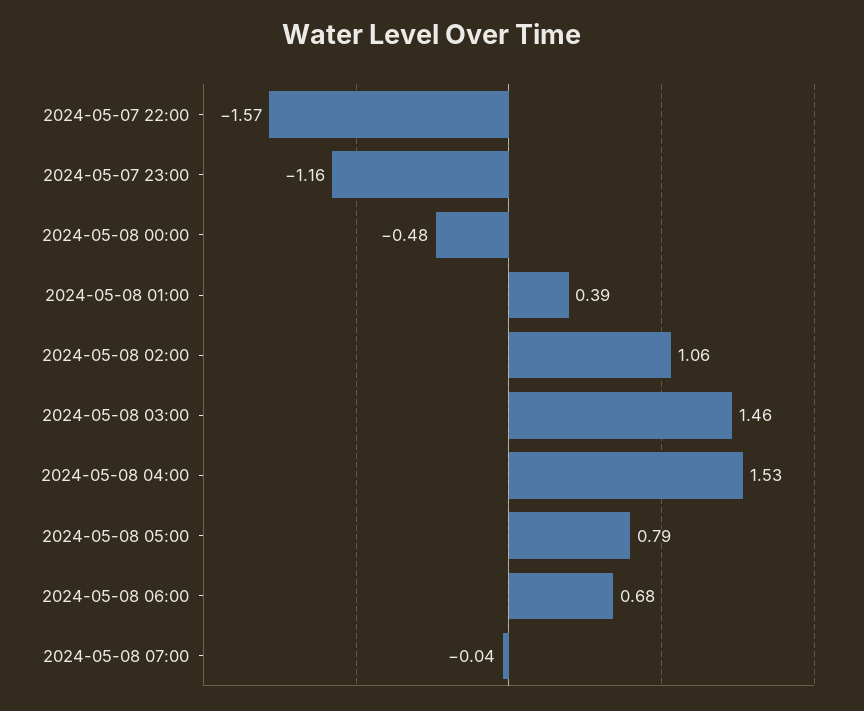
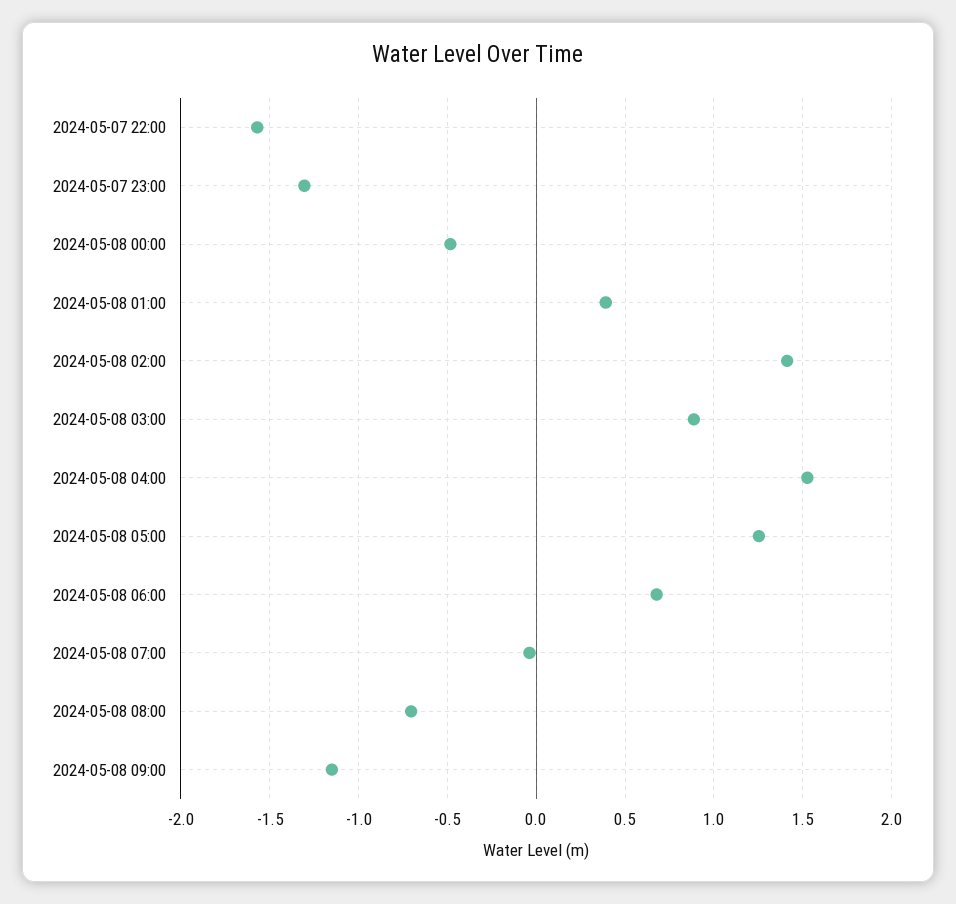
2024-05-07 23:00: -1.16 -> -1.3
2024-05-08 02:00: 1.06 -> 1.4
2024-05-08 03:00: 1.46 -> 0.9
2024-05-08 05:00: 0.79 -> 1.25
2024-05-08 08:00: none -> -0.7
2024-05-08 09:00: none -> -1.15

